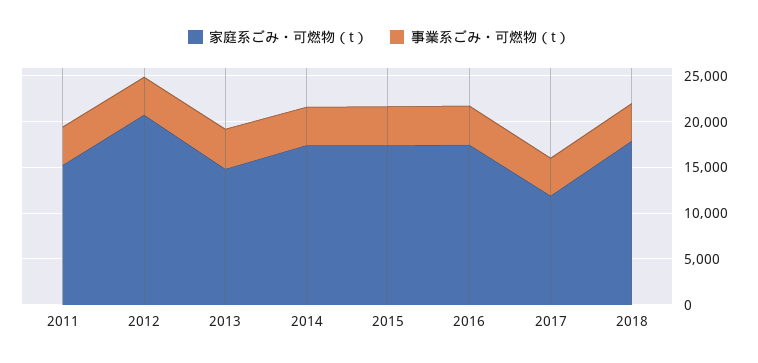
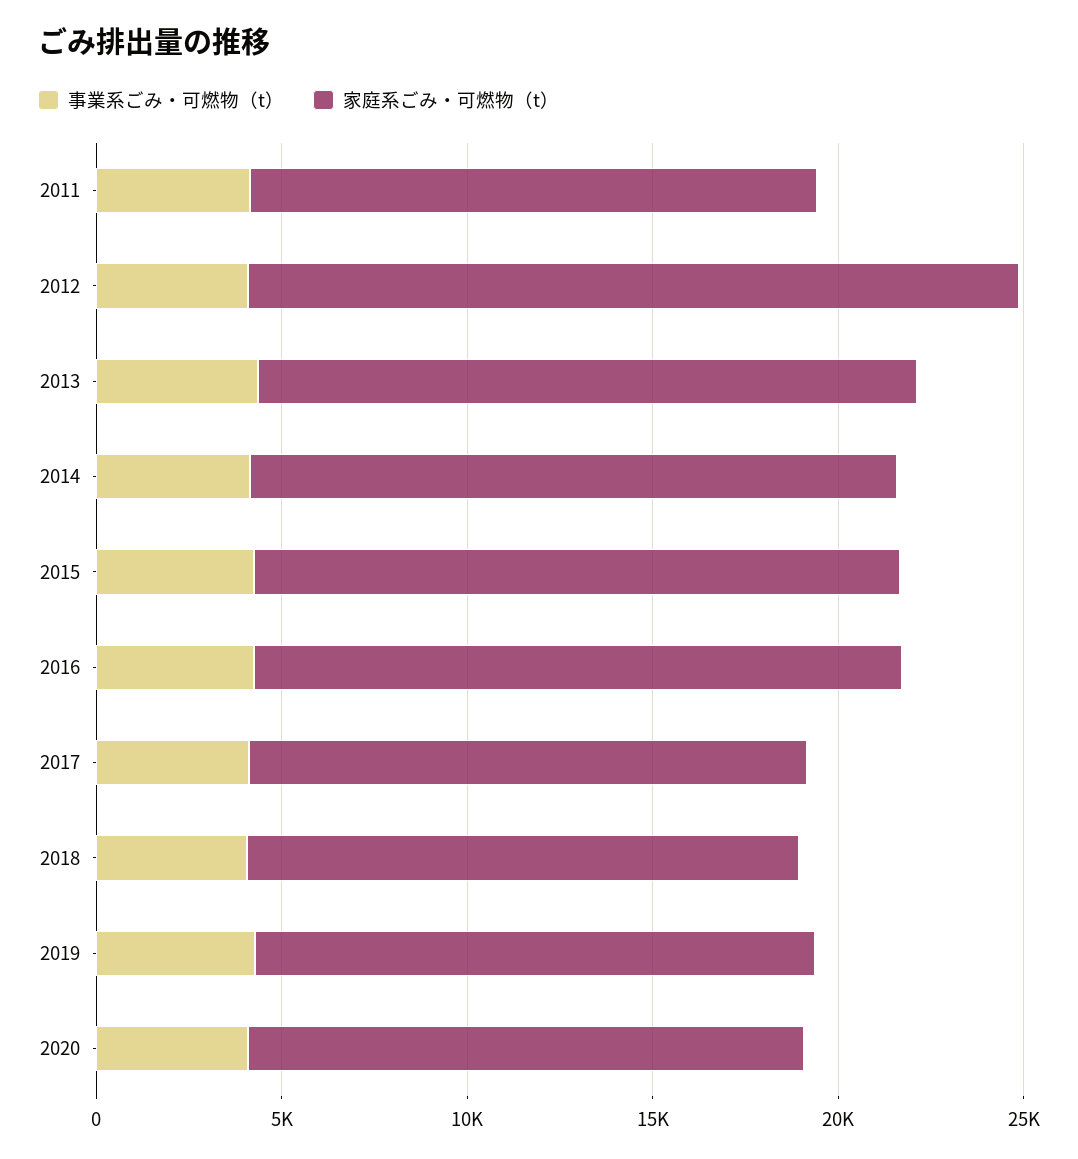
家庭系ごみ・可燃物（t）, 2013: 15000 -> 18000
家庭系ごみ・可燃物（t）, 2017: 12000 -> 15000
家庭系ごみ・可燃物（t）, 2018: 18000 -> 15000
事業系ごみ・可燃物（t）, 2019: none -> 4000
家庭系ごみ・可燃物（t）, 2019: none -> 15000
事業系ごみ・可燃物（t）, 2020: none -> 4000
家庭系ごみ・可燃物（t）, 2020: none -> 15000

